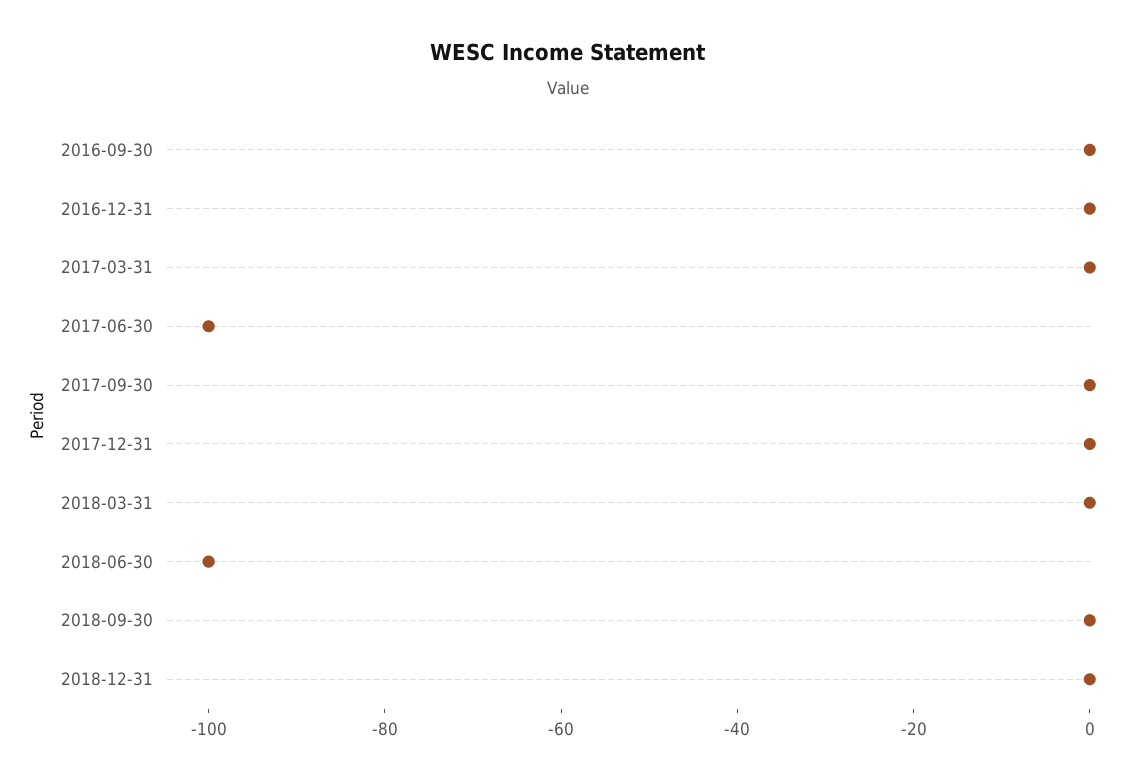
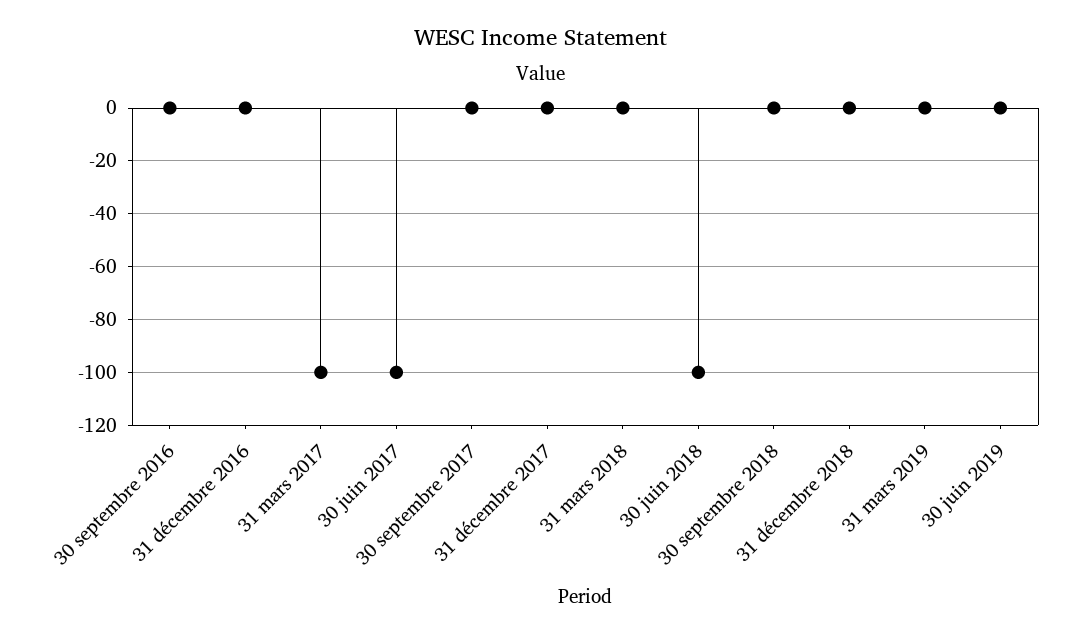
2017-03-31: 0 -> -100
31 mars 2019: none -> 0
30 juin 2019: none -> 0

